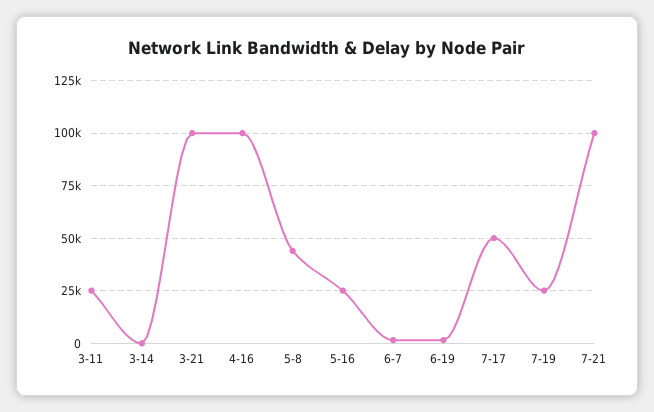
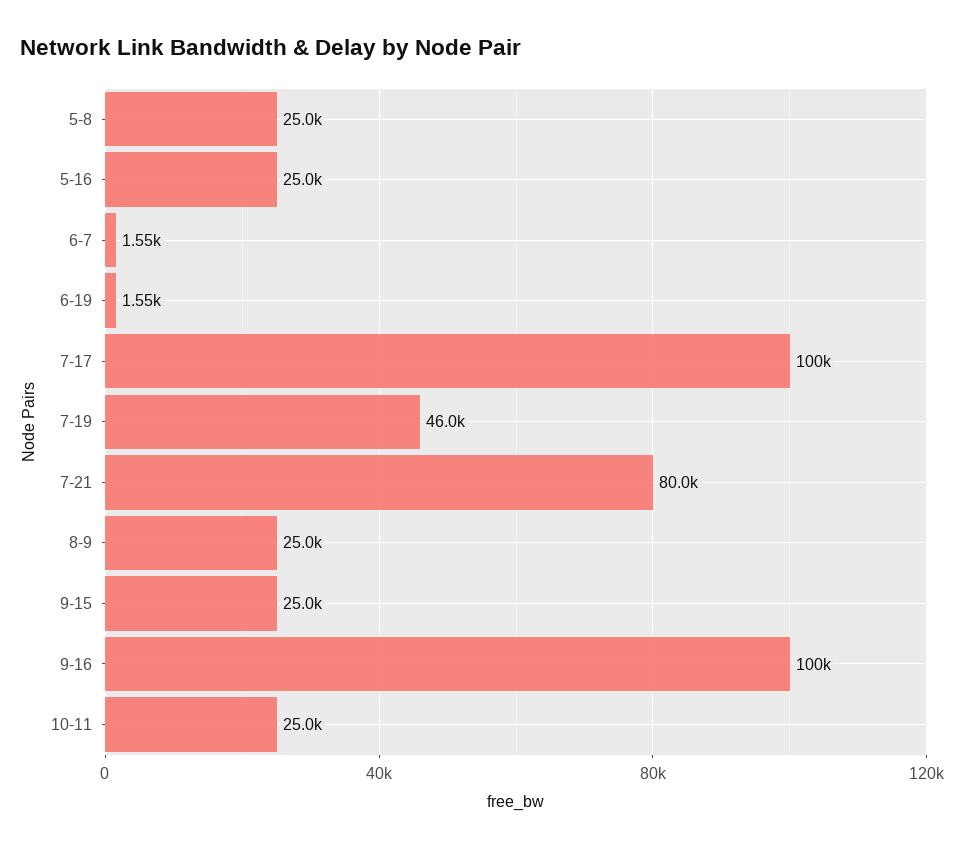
3-11: 25000 -> none
3-14: 0 -> none
3-21: 100000 -> none
4-16: 100000 -> none
5-8: 45000 -> 25000
7-17: 50000 -> 100000
7-19: 25000 -> 46000
7-21: 100000 -> 80000
8-9: none -> 25000
9-15: none -> 25000
9-16: none -> 100000
10-11: none -> 25000

